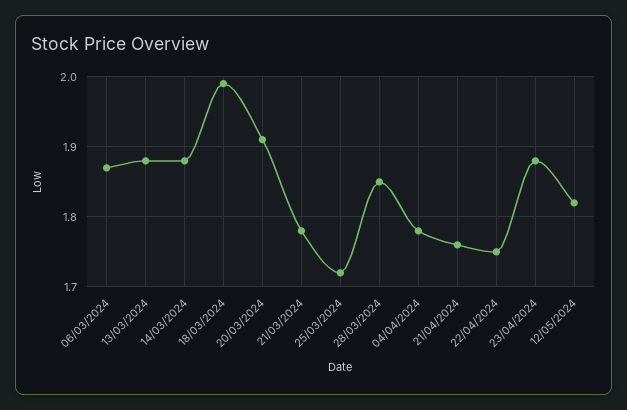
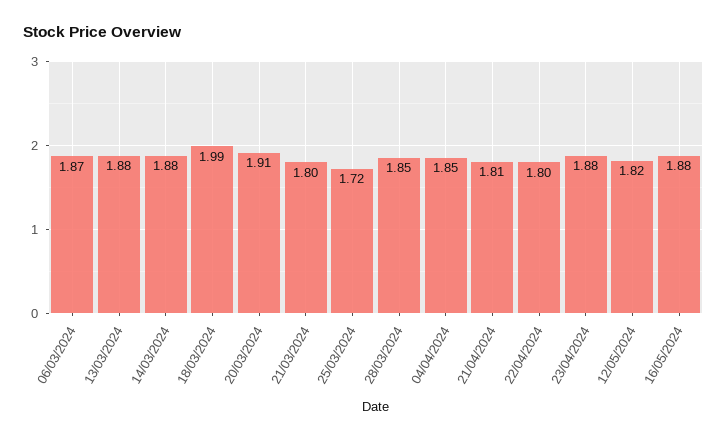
21/03/2024: 1.78 -> 1.8
04/04/2024: 1.78 -> 1.85
21/04/2024: 1.76 -> 1.81
22/04/2024: 1.75 -> 1.8
16/05/2024: none -> 1.88

